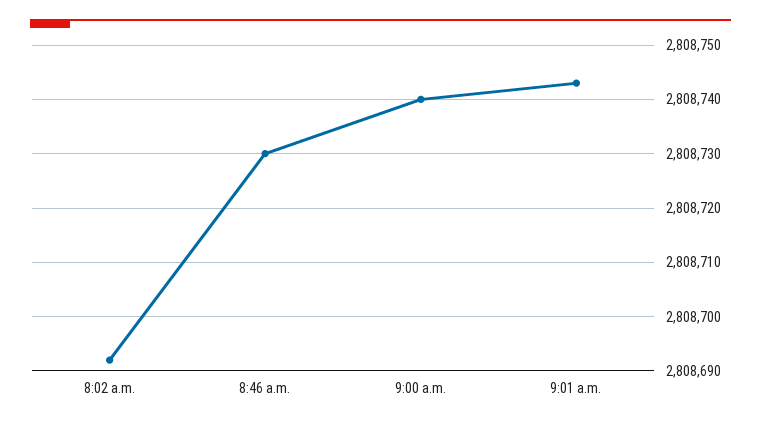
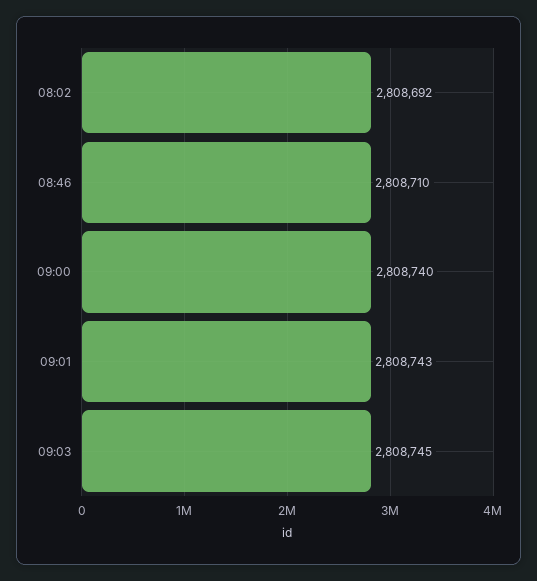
8:46 a.m.: 2808730 -> 2808710
09:03: none -> 2808745

